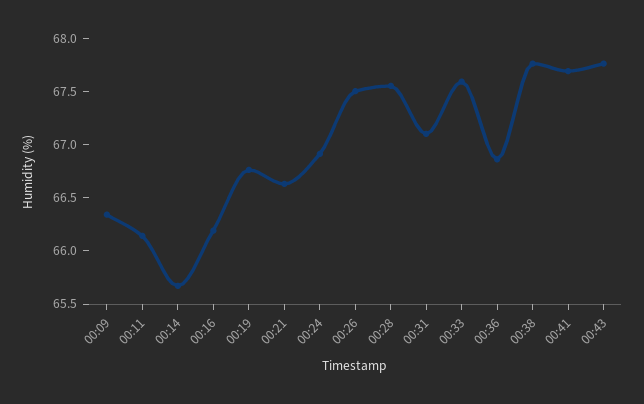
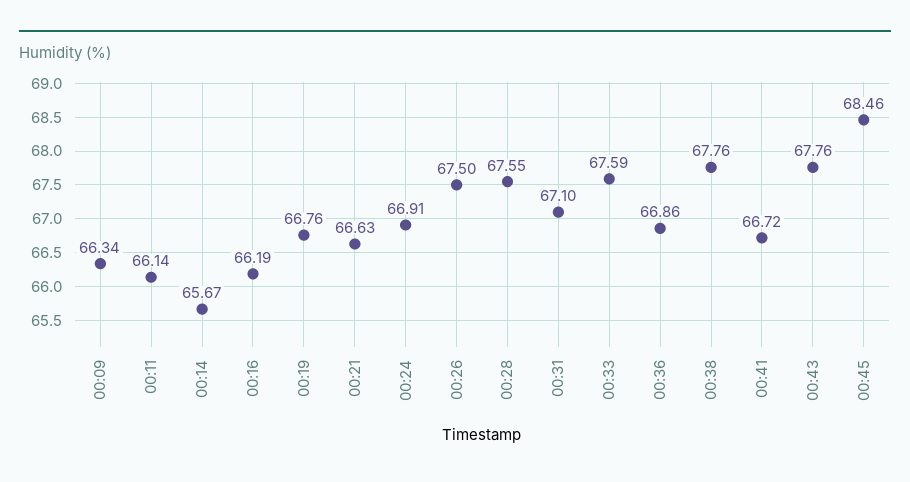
00:41: 67.7 -> 66.72
00:45: none -> 68.46

